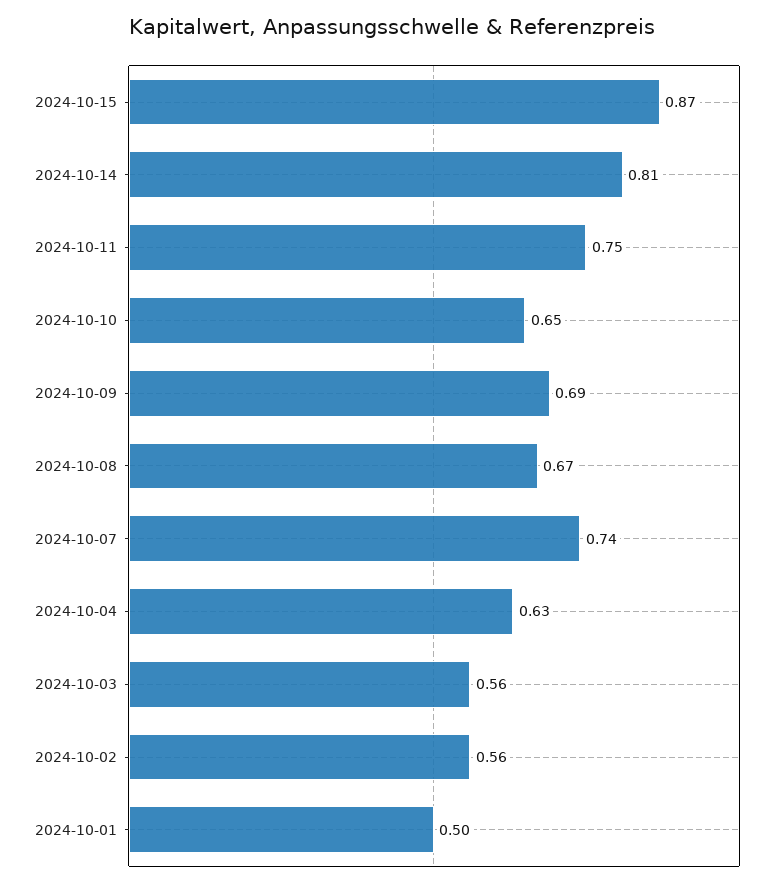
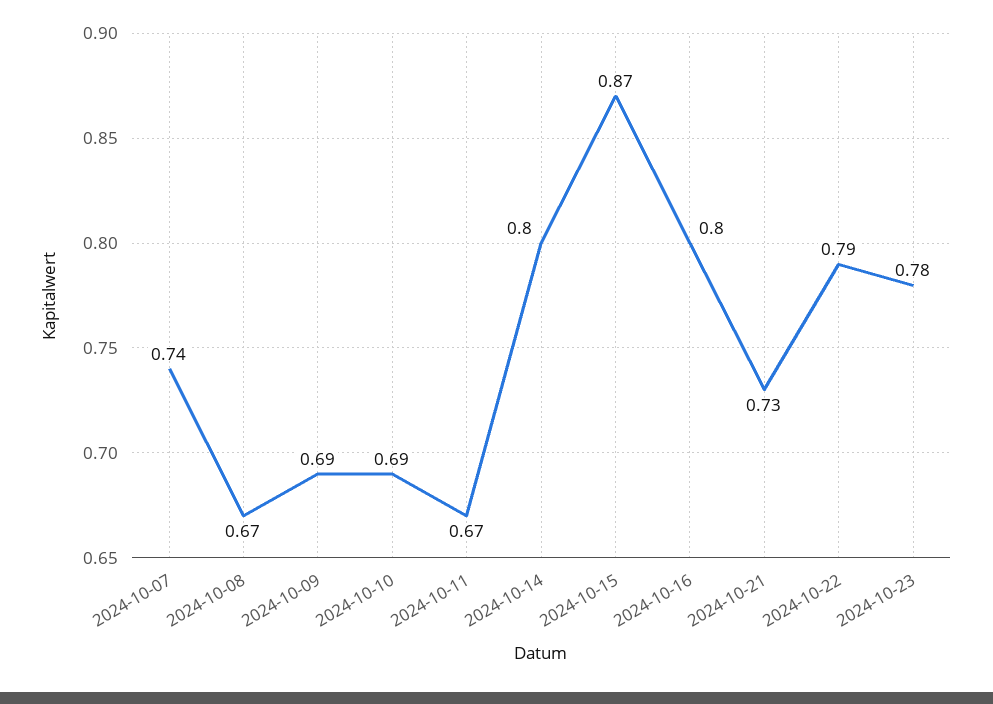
2024-10-14: 0.81 -> 0.8
2024-10-11: 0.75 -> 0.67
2024-10-10: 0.65 -> 0.69
2024-10-04: 0.63 -> none
2024-10-03: 0.56 -> none
2024-10-02: 0.56 -> none
2024-10-01: 0.5 -> none
2024-10-16: none -> 0.8
2024-10-21: none -> 0.73
2024-10-22: none -> 0.79
2024-10-23: none -> 0.78

